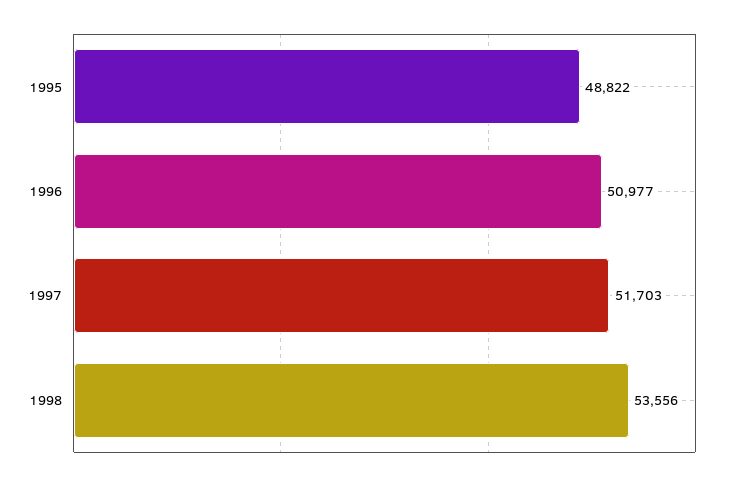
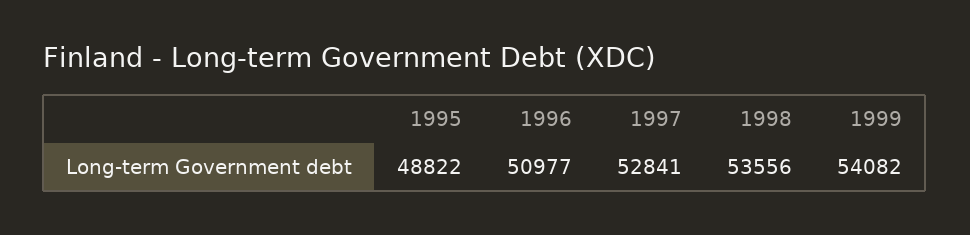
1997: 51703 -> 52841
1999: none -> 54082

